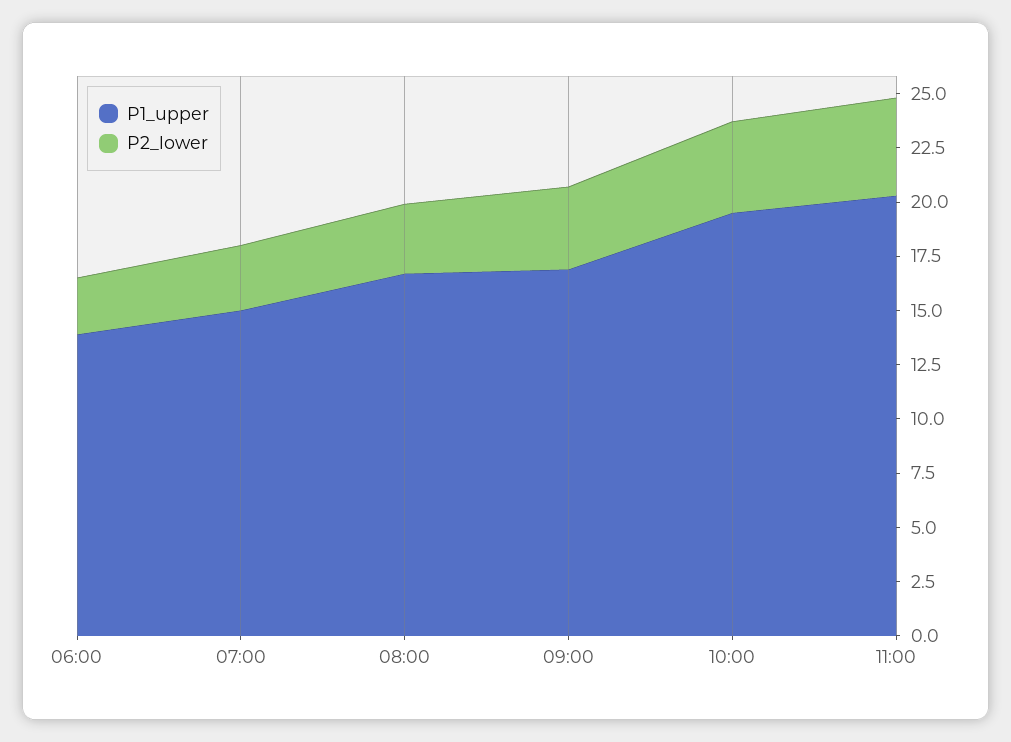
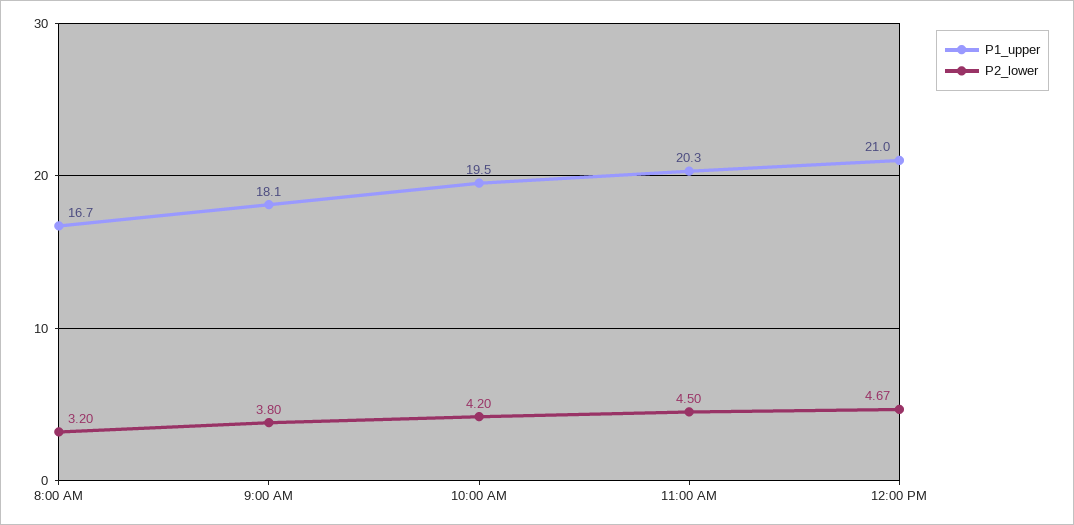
P1_upper, 06:00: 14 -> none
P2_lower, 06:00: 2.5 -> none
P1_upper, 07:00: 15 -> none
P2_lower, 07:00: 3 -> none
P1_upper, 09:00: 17 -> 18.1
P1_upper, 12:00 PM: none -> 21
P2_lower, 12:00 PM: none -> 4.67

